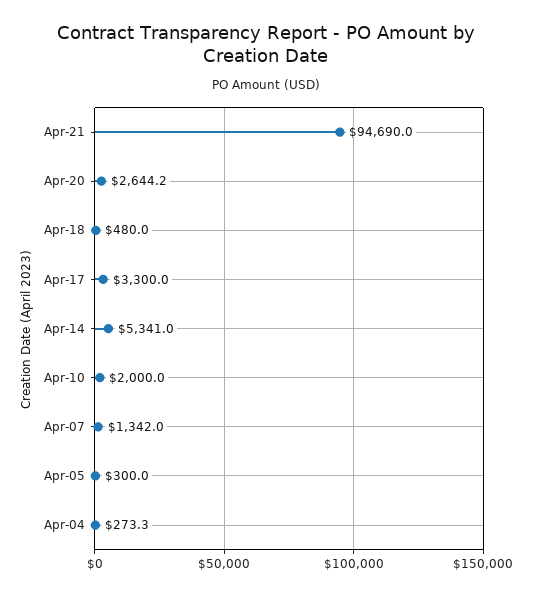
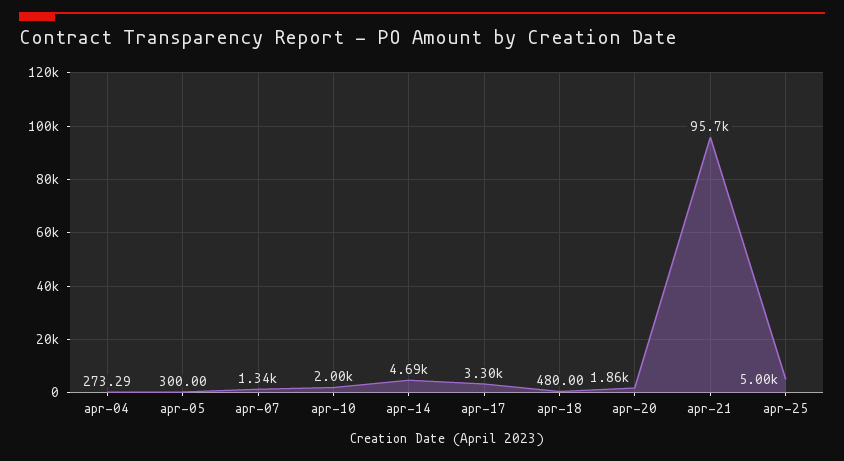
Apr-21: 94690 -> 95700
Apr-20: 2644.2 -> 1860
Apr-14: 5341 -> 4690
apr-25: none -> 5000

